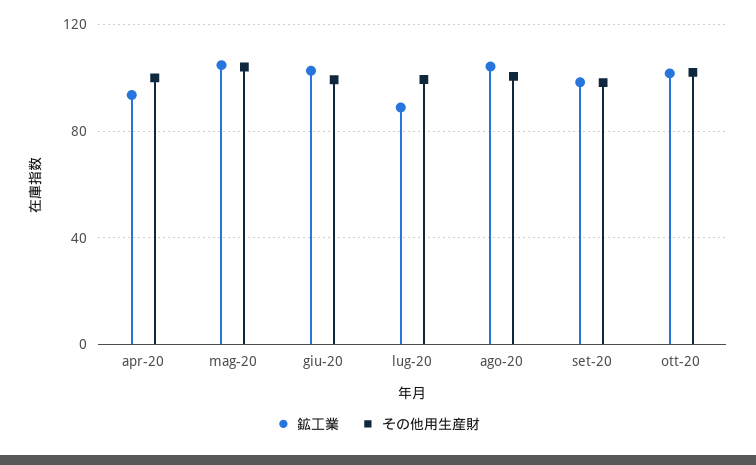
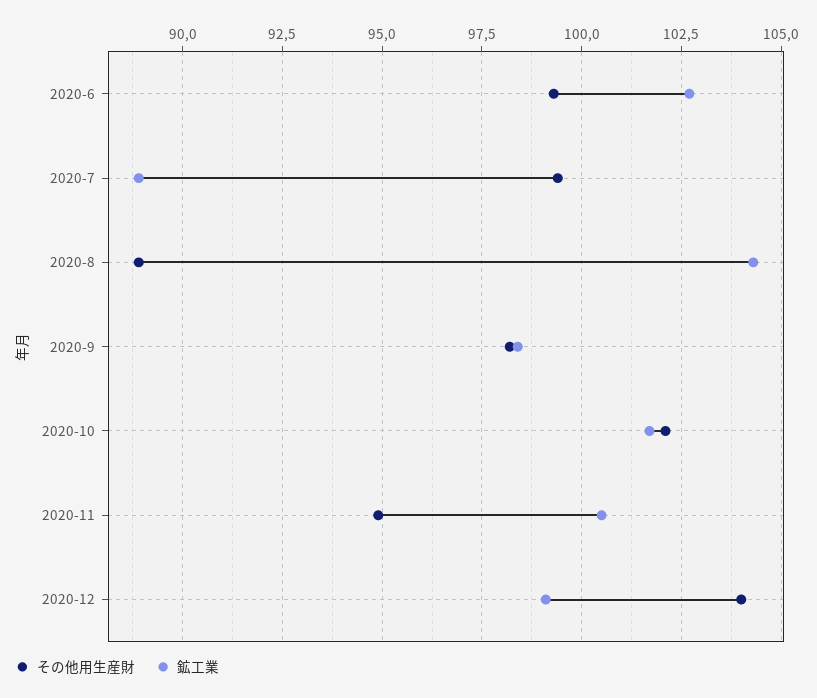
鉱工業, apr-20: 95 -> none
その他用生産財, apr-20: 100 -> none
鉱工業, mag-20: 105 -> none
その他用生産財, mag-20: 105 -> none
その他用生産財, ago-20: 100 -> 89
その他用生産財, 2020-11: none -> 95
鉱工業, 2020-11: none -> 100.5
その他用生産財, 2020-12: none -> 104
鉱工業, 2020-12: none -> 99

